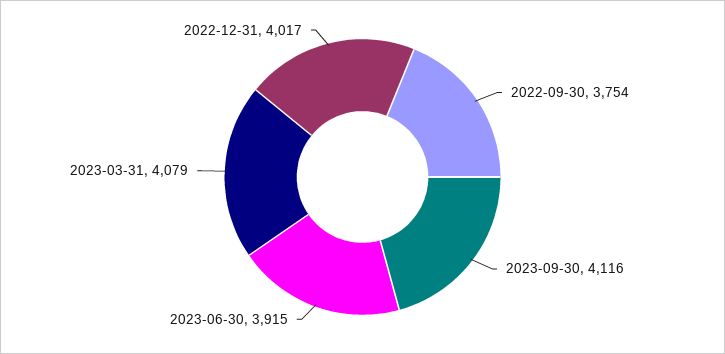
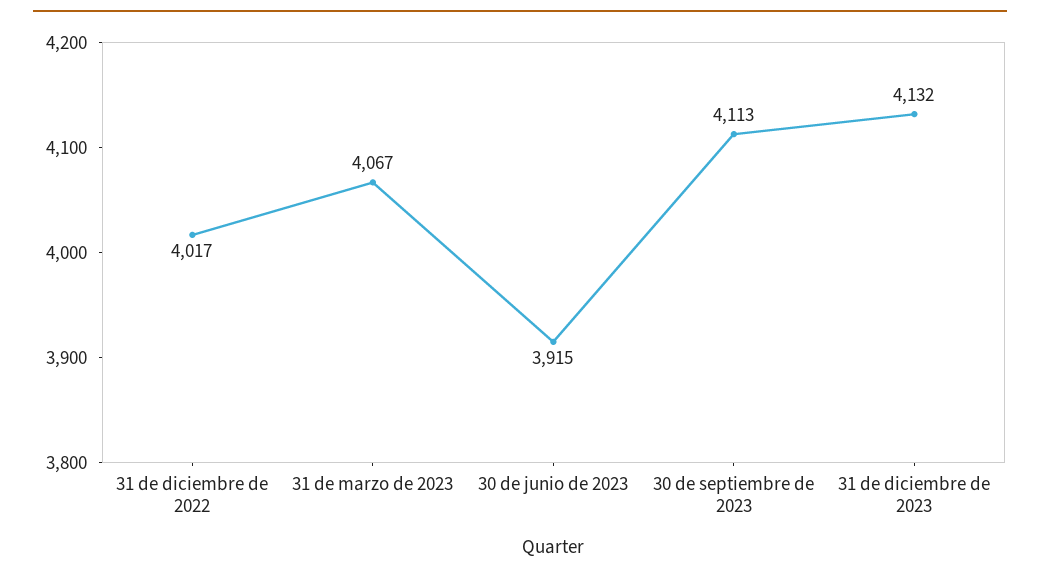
2022-09-30: 3754 -> none
2023-09-30: 4116 -> 4113
2023-03-31: 4079 -> 4067
31 de diciembre de 2023: none -> 4132

